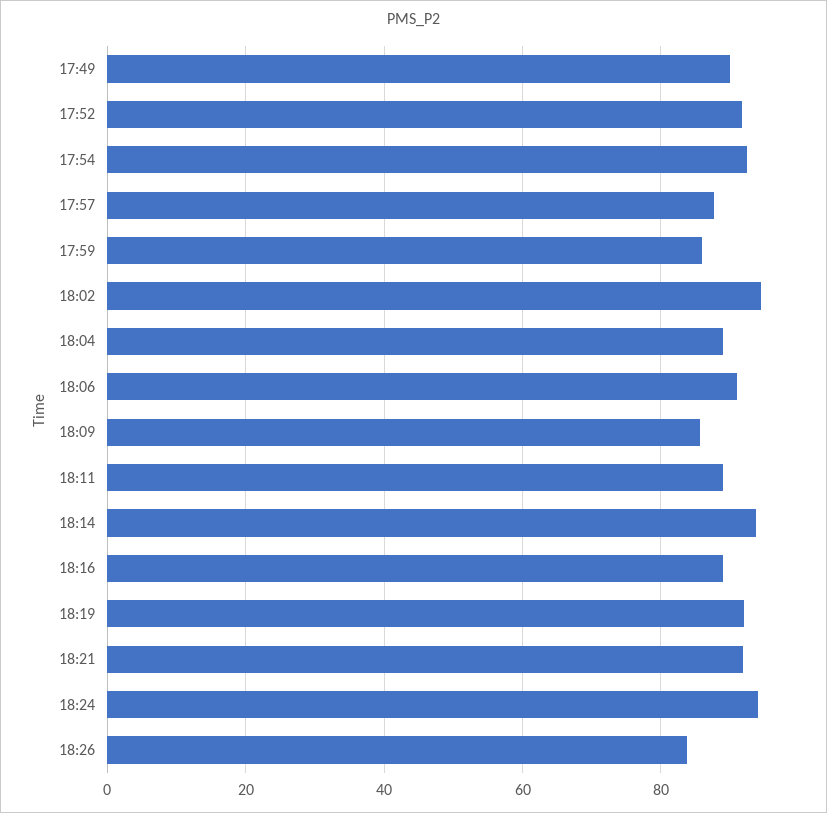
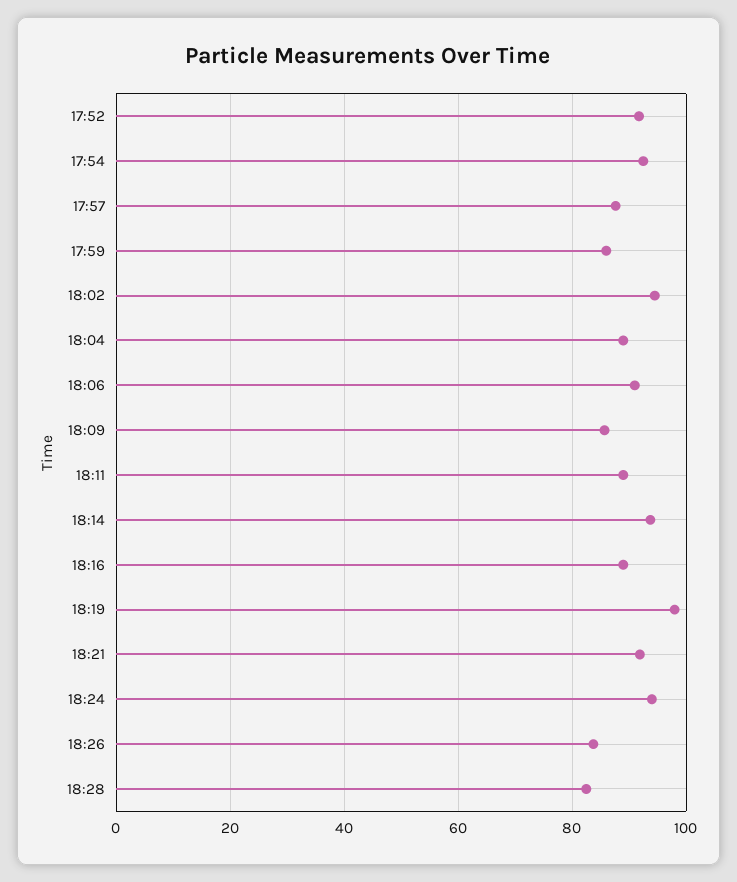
17:49: 90 -> none
18:19: 92 -> 98
18:28: none -> 82

